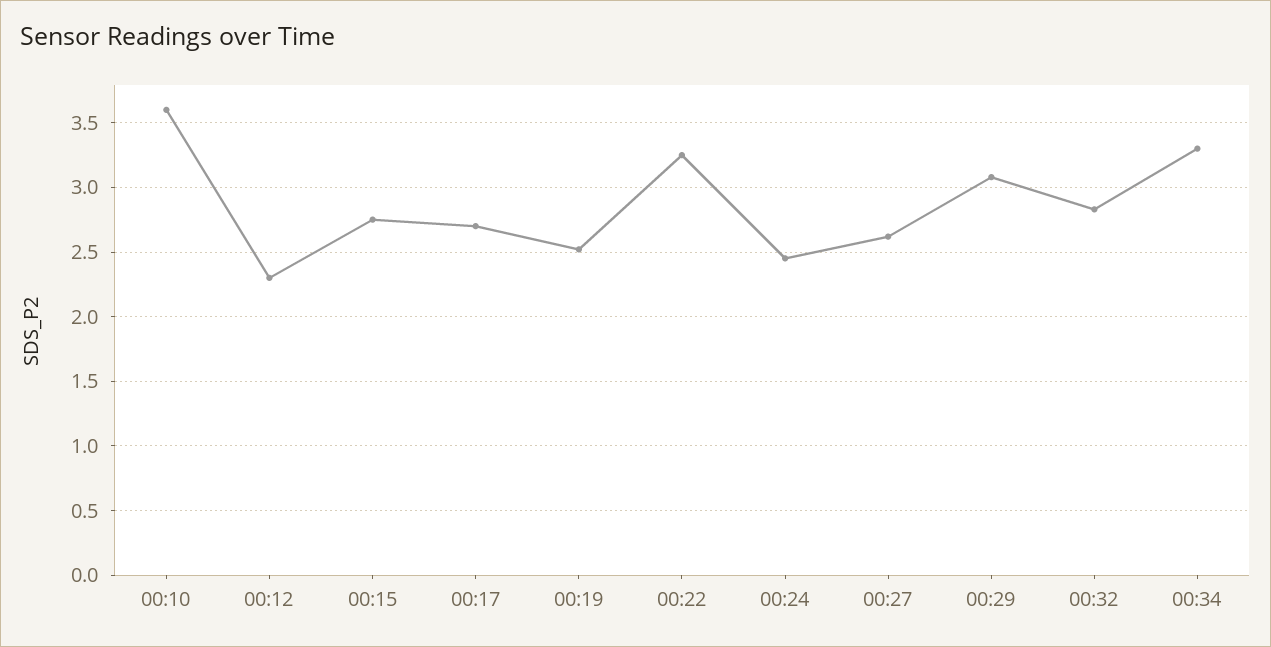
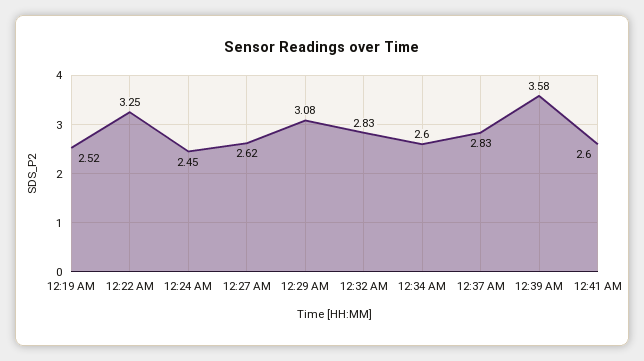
00:10: 3.6 -> none
00:12: 2.3 -> none
00:15: 2.75 -> none
00:17: 2.7 -> none
00:34: 3.3 -> 2.6
12:37 AM: none -> 2.83
12:39 AM: none -> 3.58
12:41 AM: none -> 2.6

